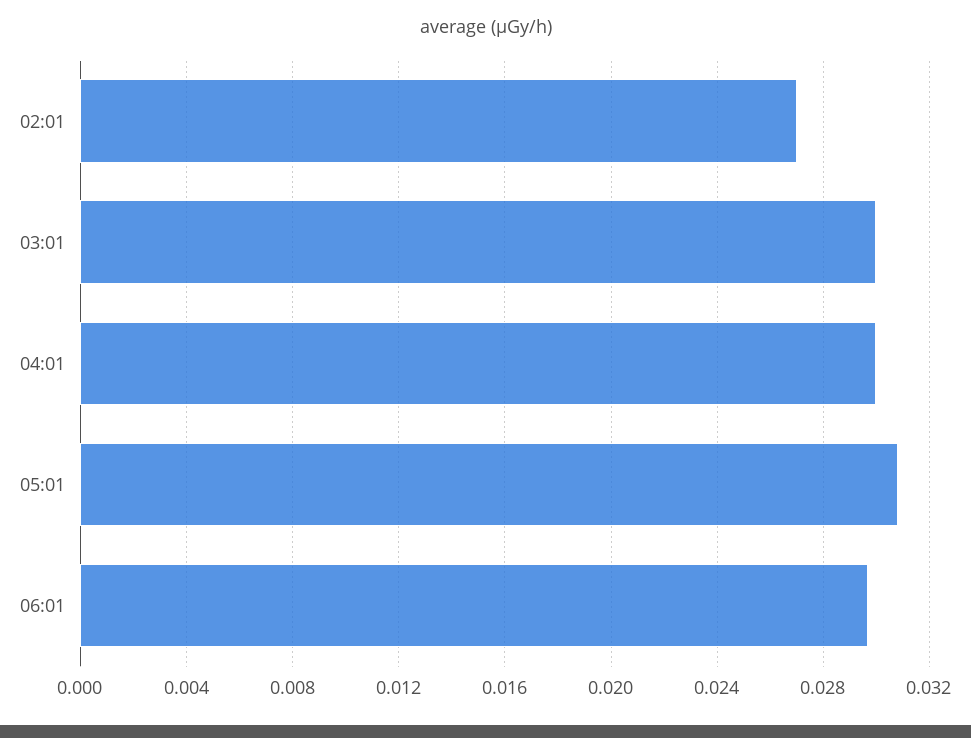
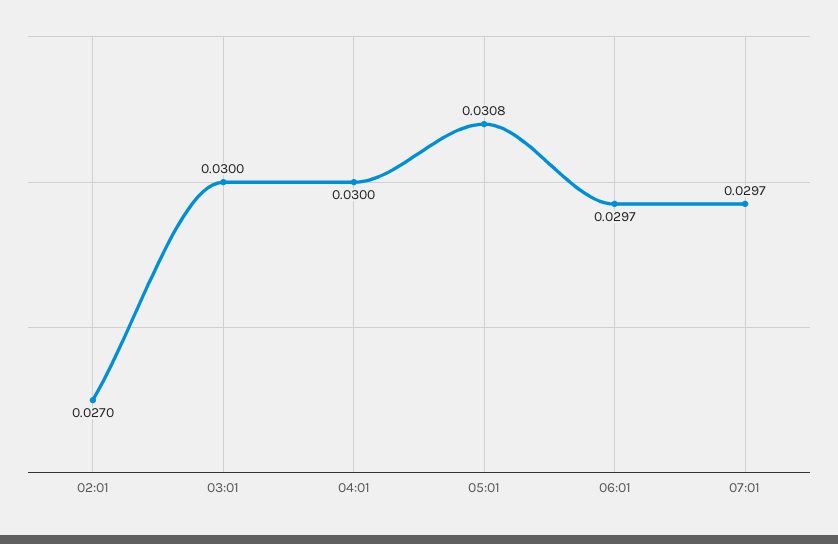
07:01: none -> 0.0297

